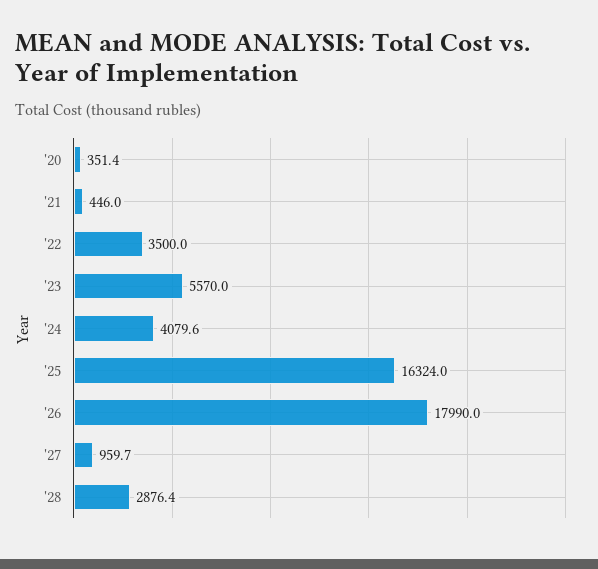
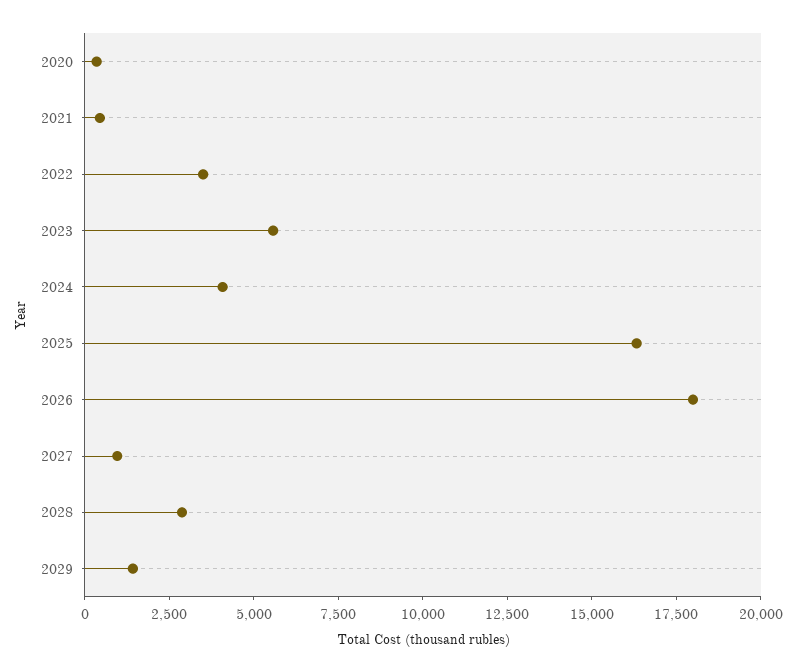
2029: none -> 1500

